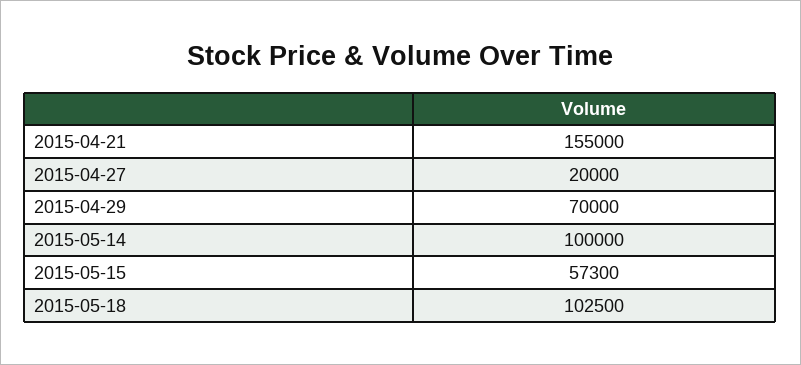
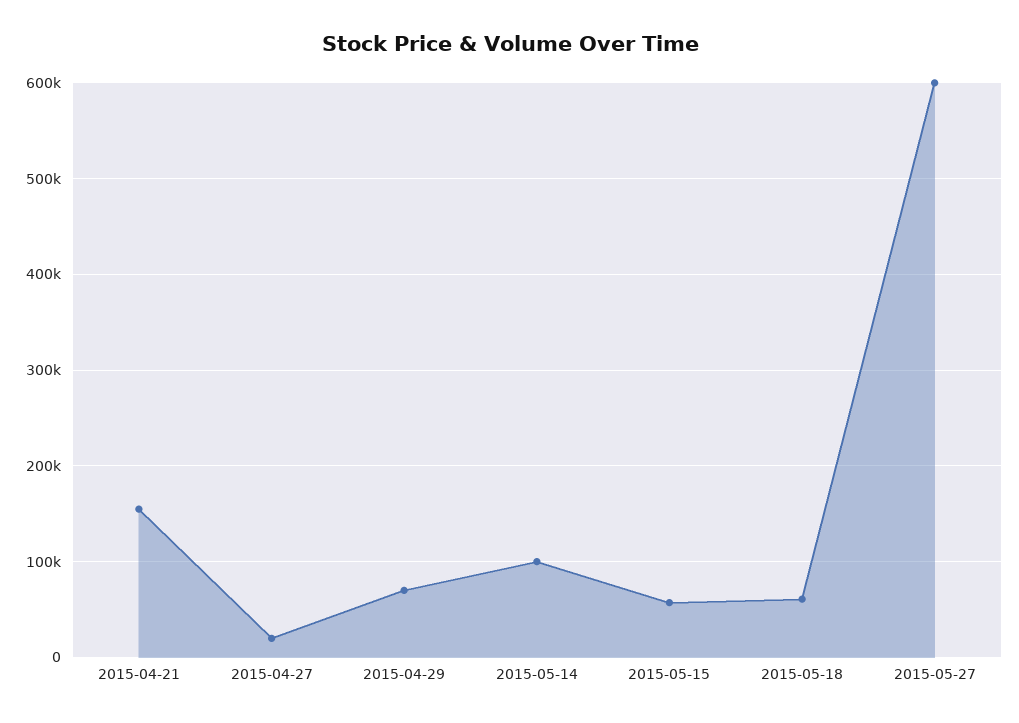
2015-05-18: 102500 -> 60000
2015-05-27: none -> 600000

